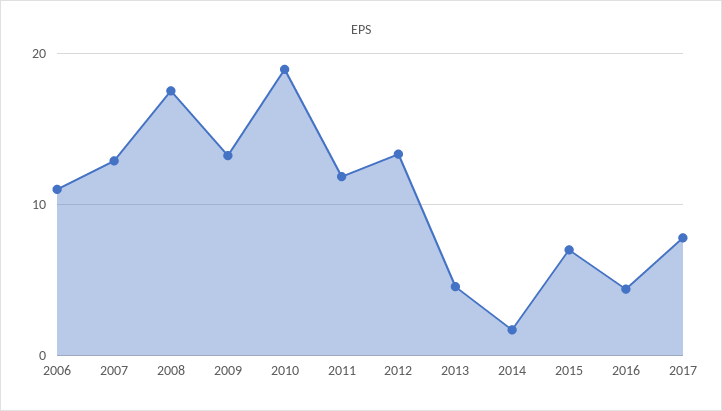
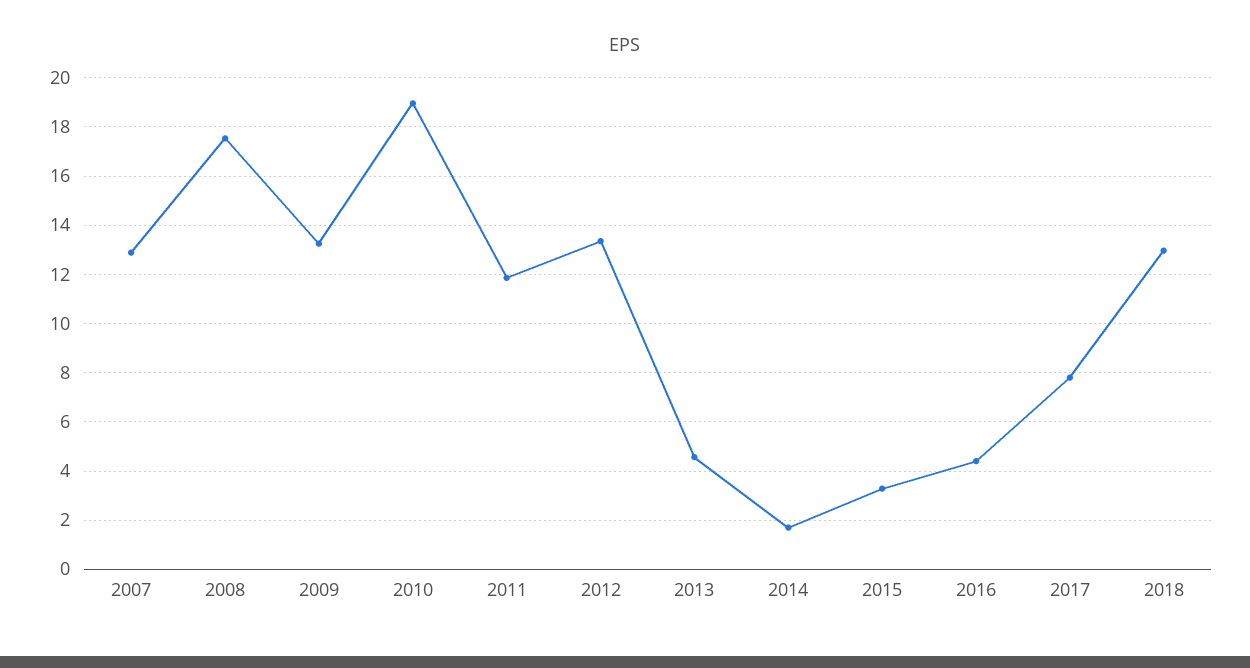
2006: 11 -> none
2015: 7 -> 3.25
2018: none -> 13

